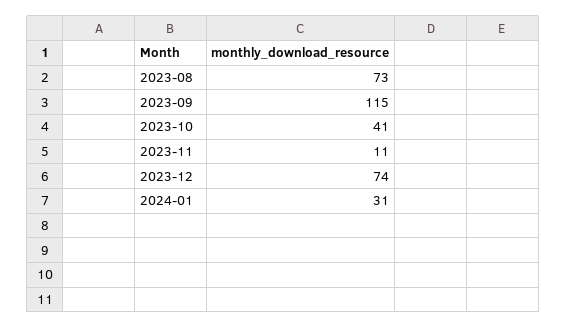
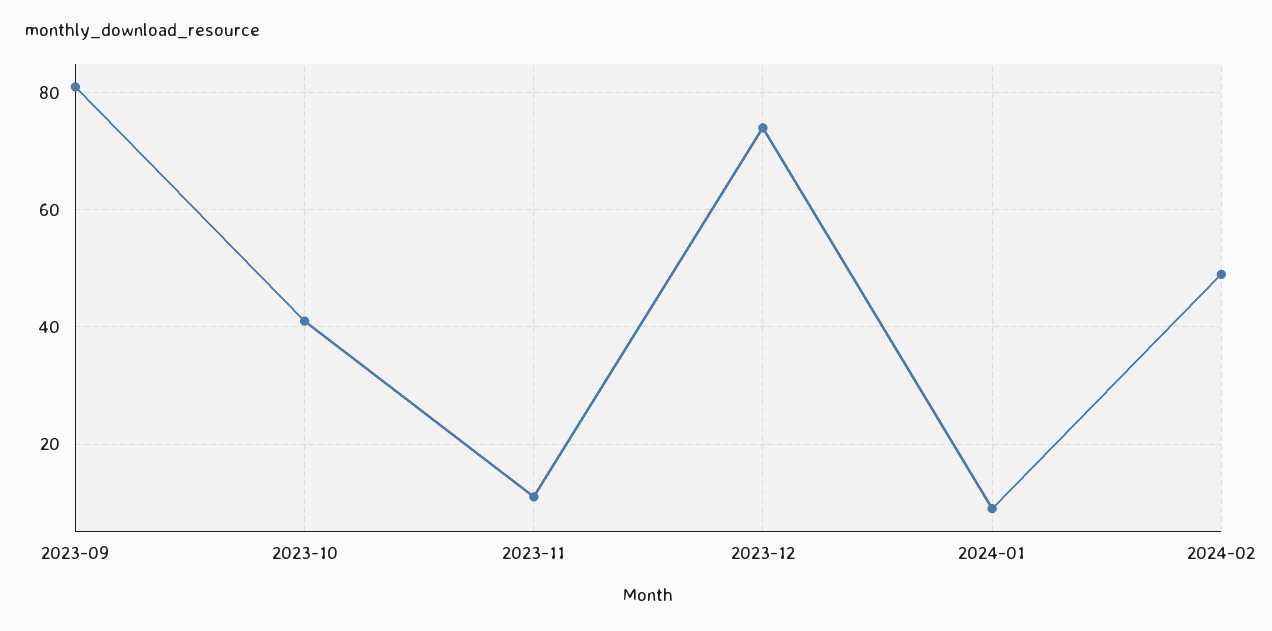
2023-08: 73 -> none
2023-09: 115 -> 80
2024-01: 31 -> 10
2024-02: none -> 50

